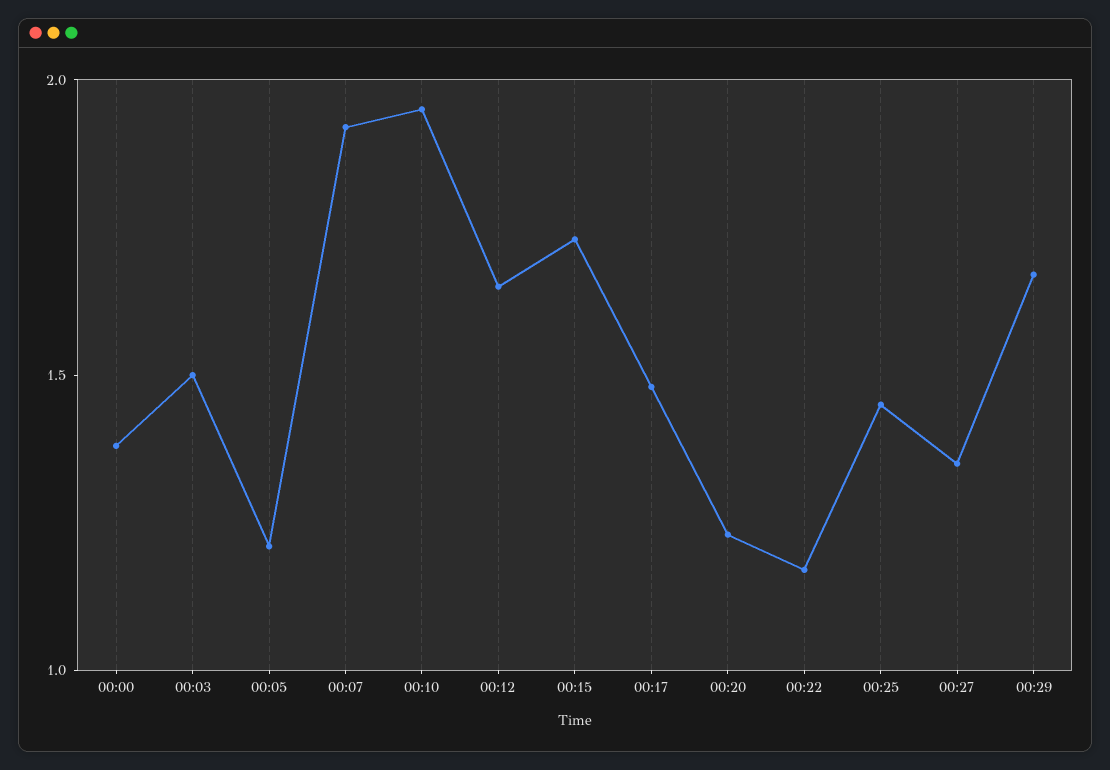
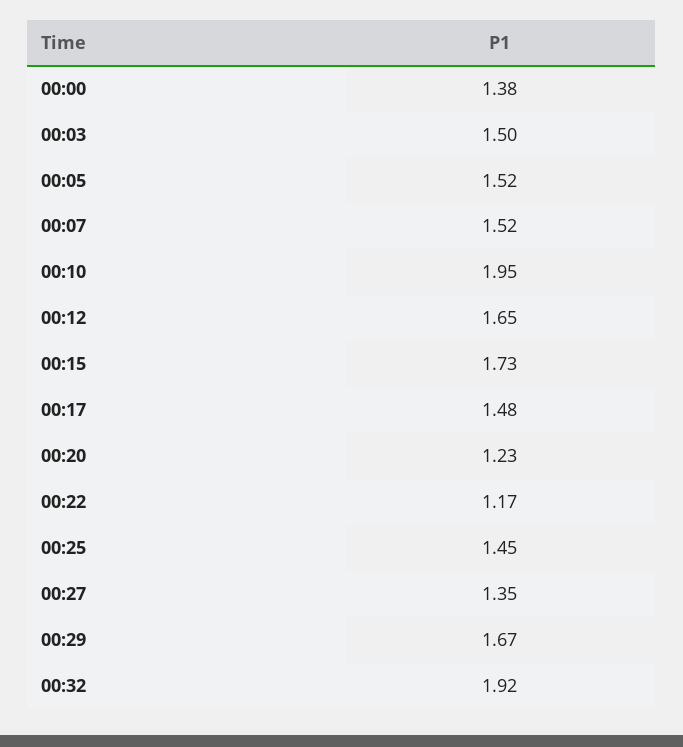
00:05: 1.2 -> 1.52
00:07: 1.9 -> 1.52
00:32: none -> 1.92

